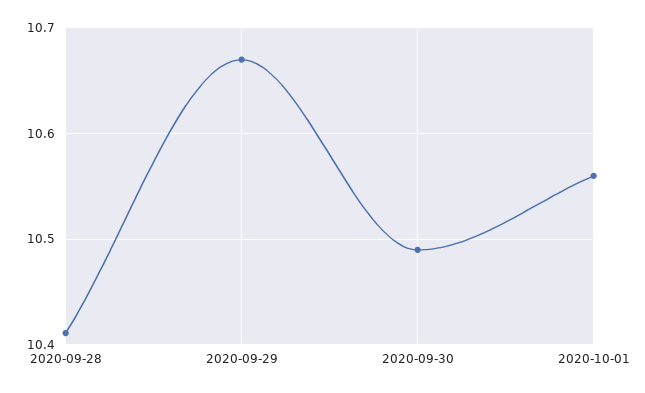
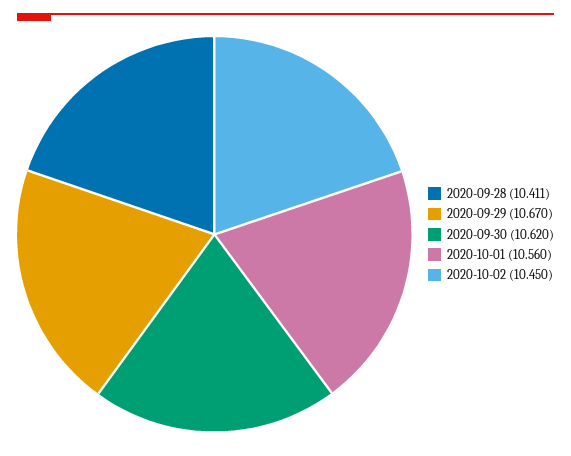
2020-09-30: 10.49 -> 10.62
2020-10-02: none -> 10.45

